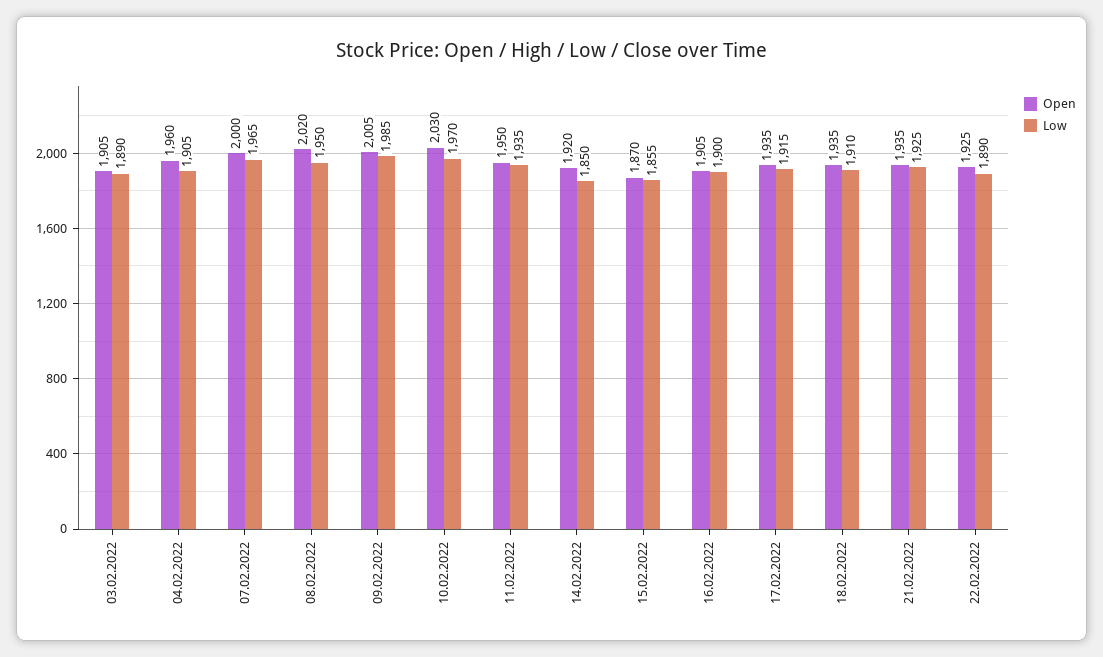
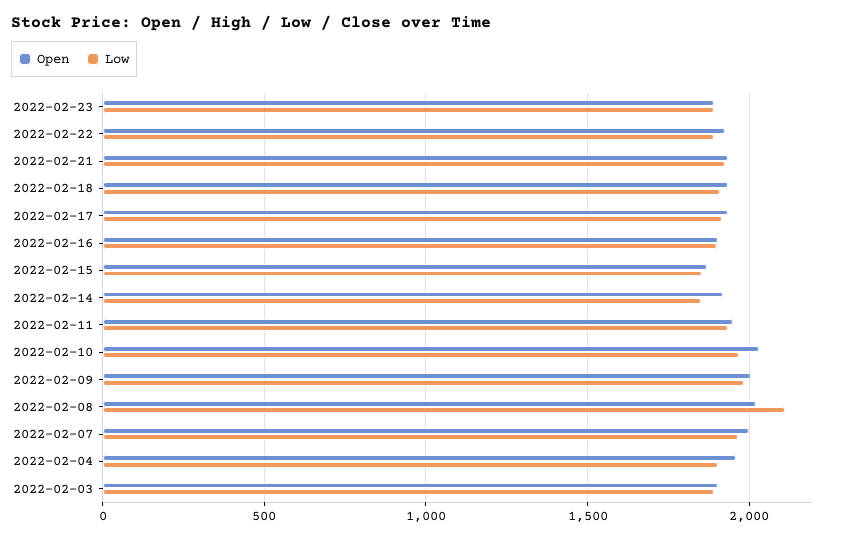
Low, 08.02.2022: 1950 -> 2100
Open, 2022-02-23: none -> 1900
Low, 2022-02-23: none -> 1900

